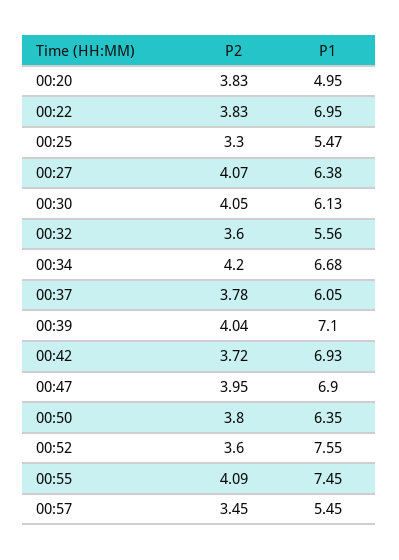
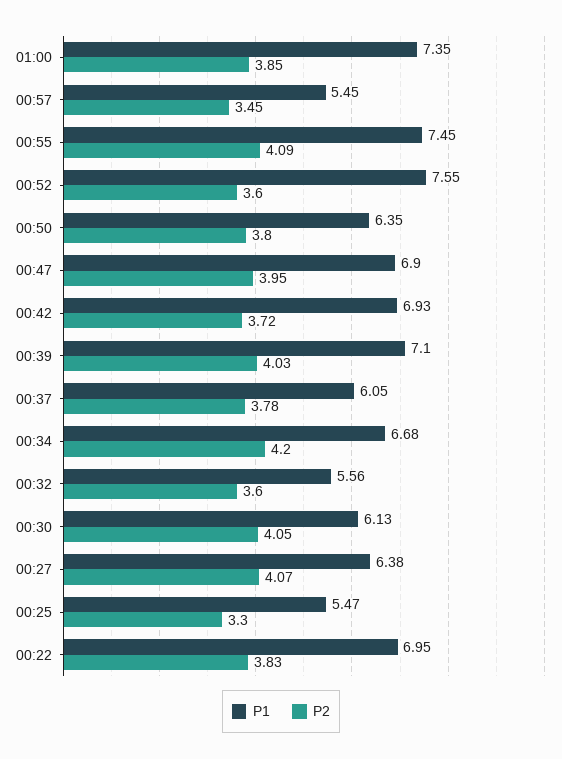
P2, 00:20: 3.83 -> none
P1, 00:20: 4.95 -> none
P2, 00:39: 4.04 -> 4.03
P1, 01:00: none -> 7.35
P2, 01:00: none -> 3.85

